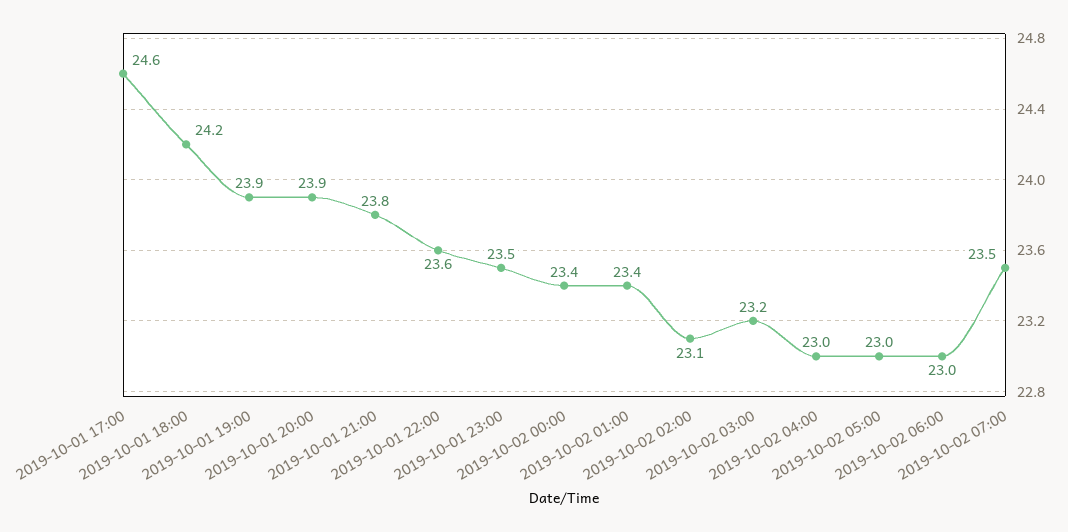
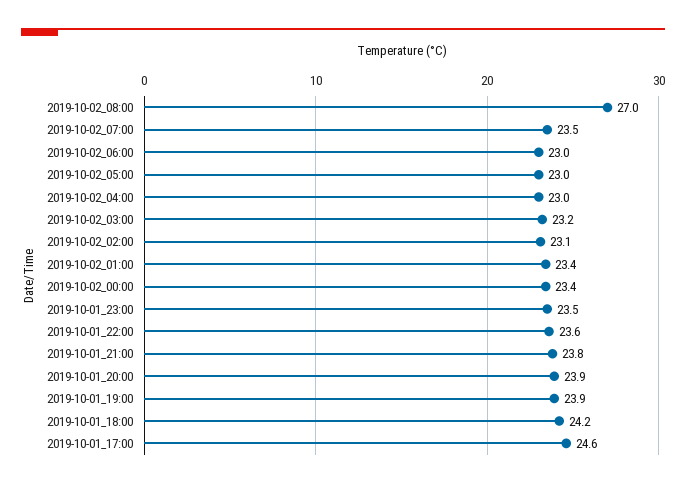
2019-10-02_08:00: none -> 27

